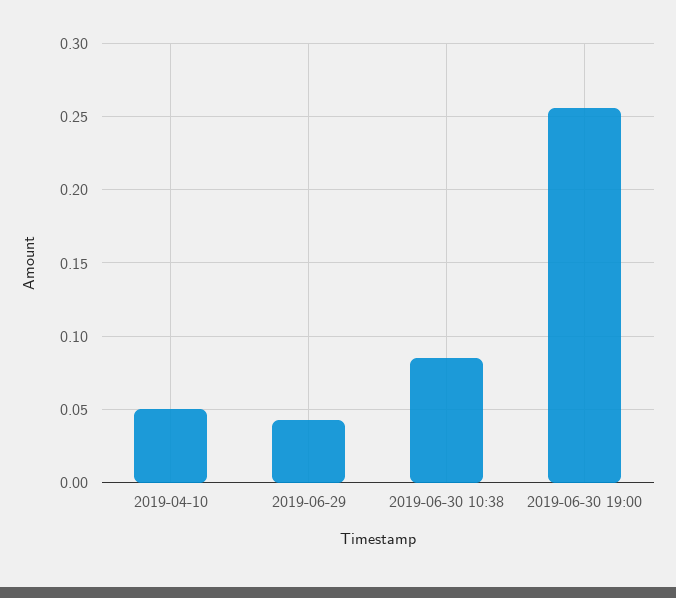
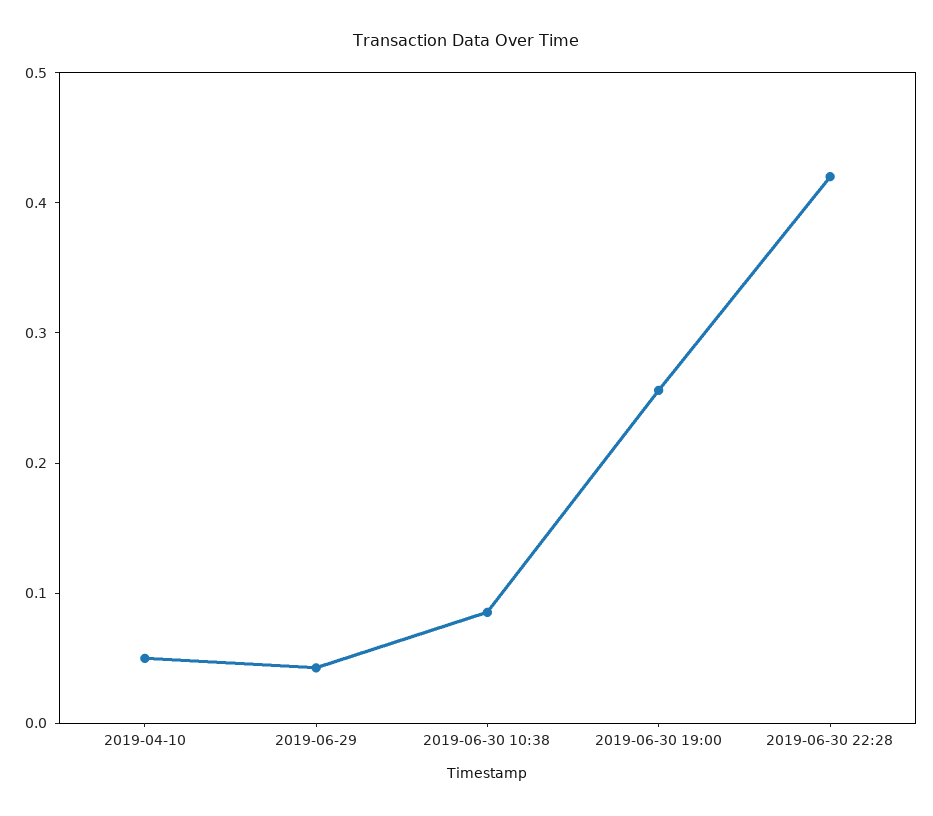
2019-06-30 22:28: none -> 0.42

